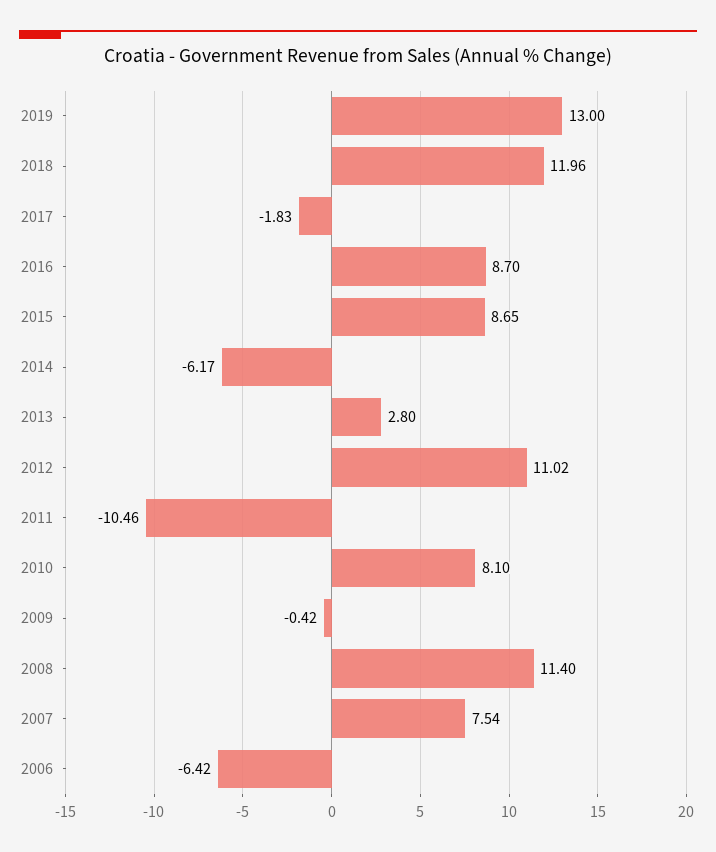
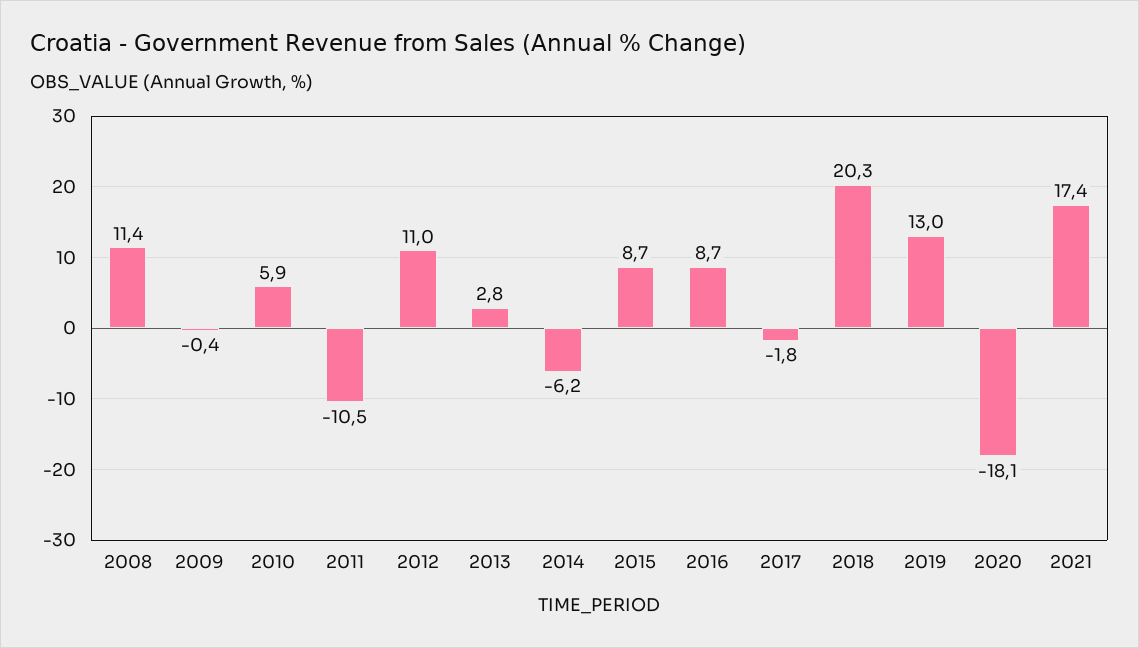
2018: 11.96 -> 20.3
2010: 8.1 -> 5.9
2007: 7.54 -> none
2006: -6.42 -> none
2020: none -> -18.1
2021: none -> 17.4

